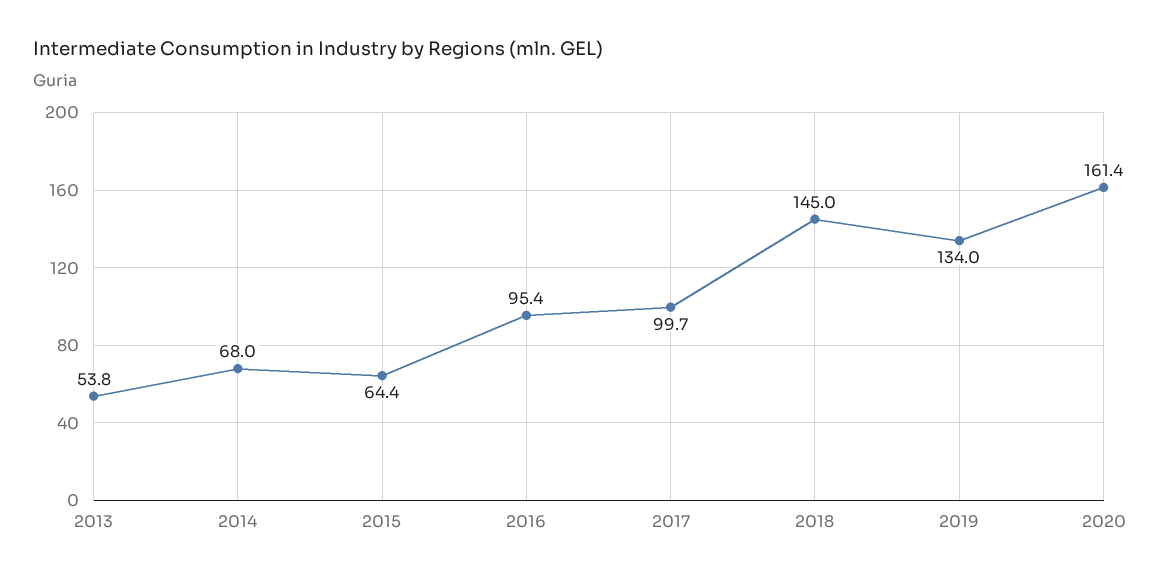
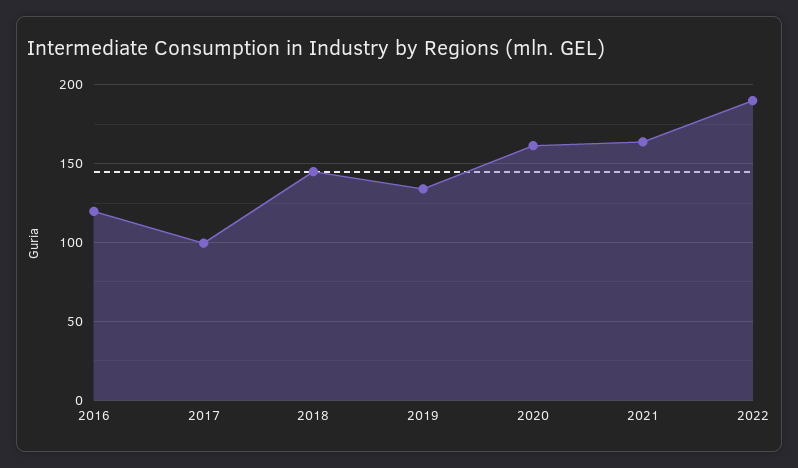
2013: 53.8 -> none
2014: 68 -> none
2015: 64.4 -> none
2016: 95.4 -> 120
2021: none -> 165
2022: none -> 190

